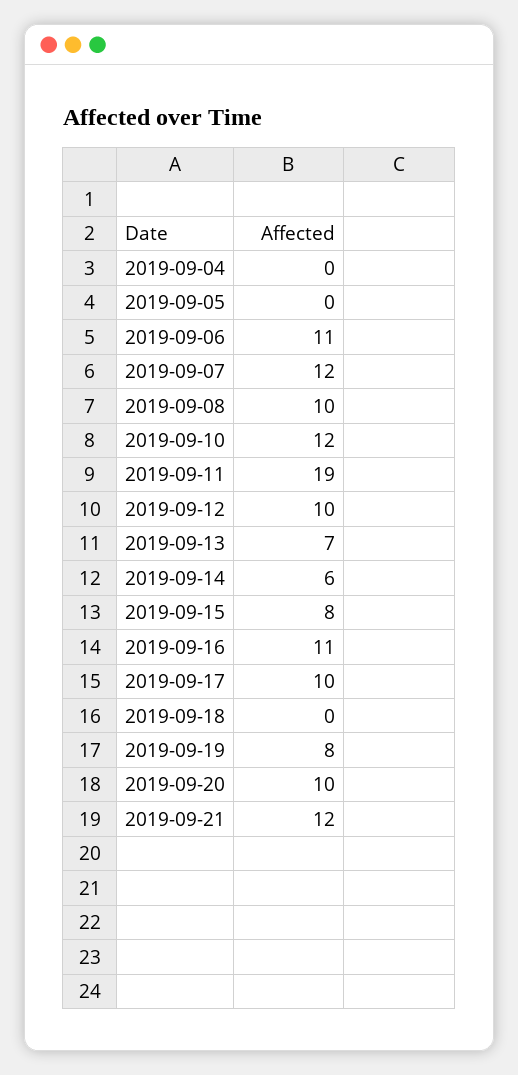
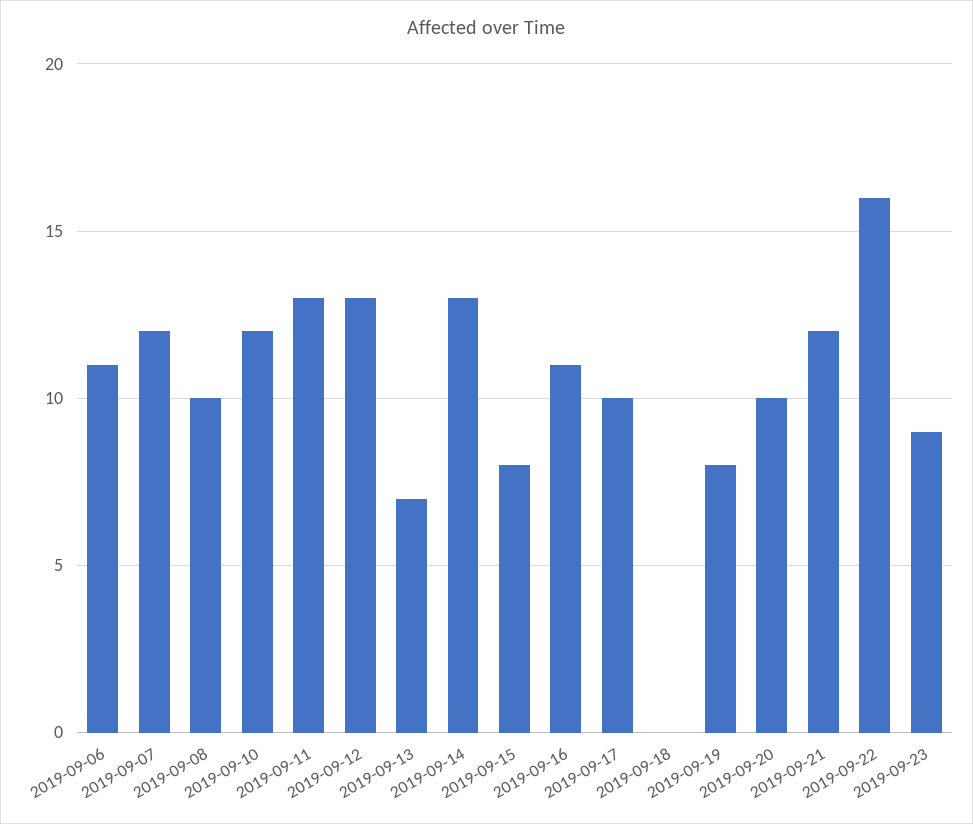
2019-09-04: 0 -> none
2019-09-05: 0 -> none
2019-09-11: 19 -> 13
2019-09-12: 10 -> 13
2019-09-14: 6 -> 13
2019-09-22: none -> 16
2019-09-23: none -> 9

